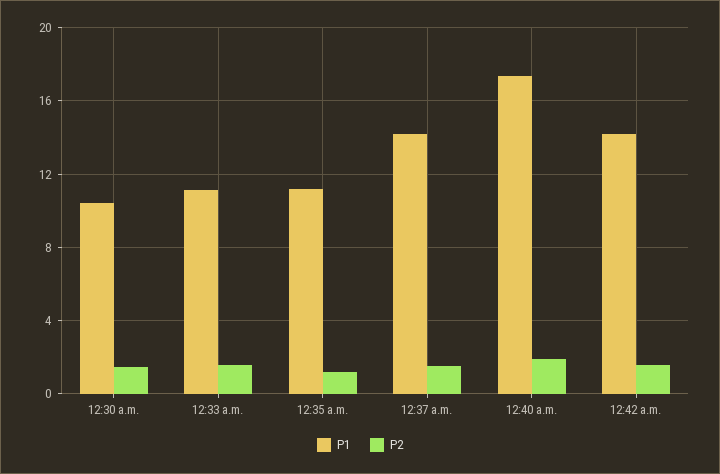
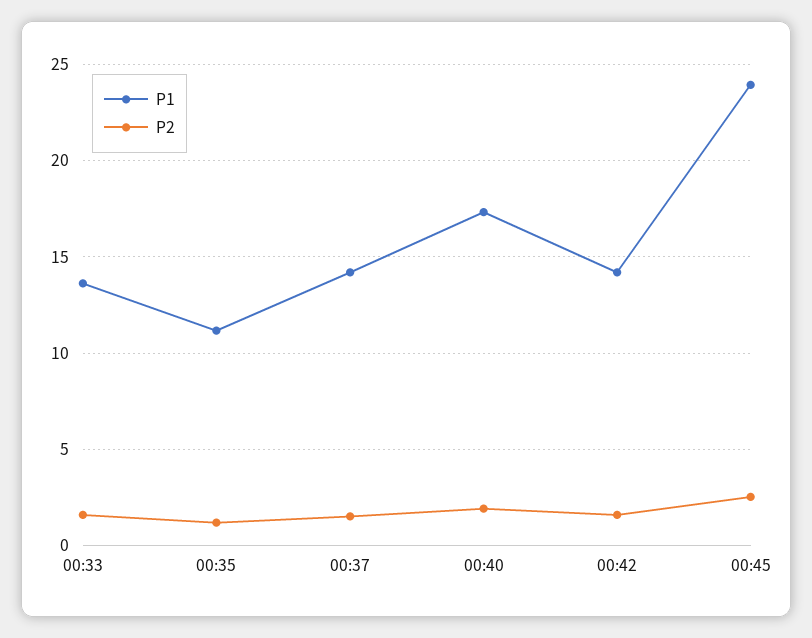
P1, 12:30 a.m.: 10.5 -> none
P2, 12:30 a.m.: 1.5 -> none
P1, 12:33 a.m.: 11 -> 13.5
P1, 00:45: none -> 24
P2, 00:45: none -> 2.5

